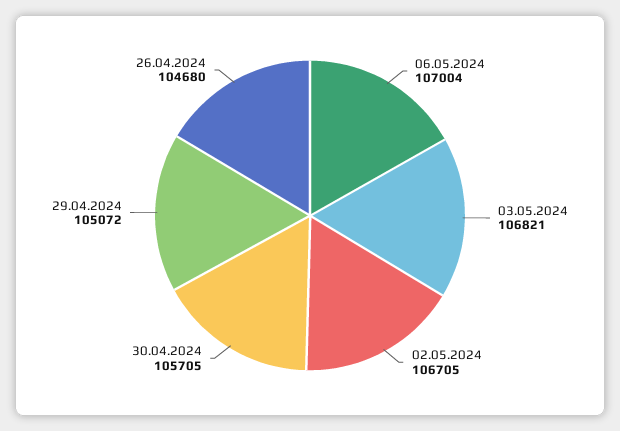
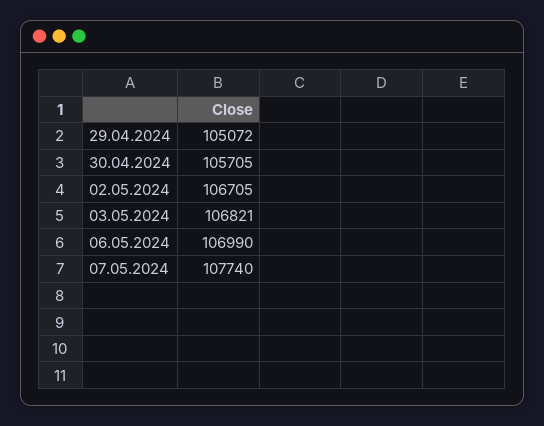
06.05.2024: 107004 -> 106990
26.04.2024: 104680 -> none
07.05.2024: none -> 107740

